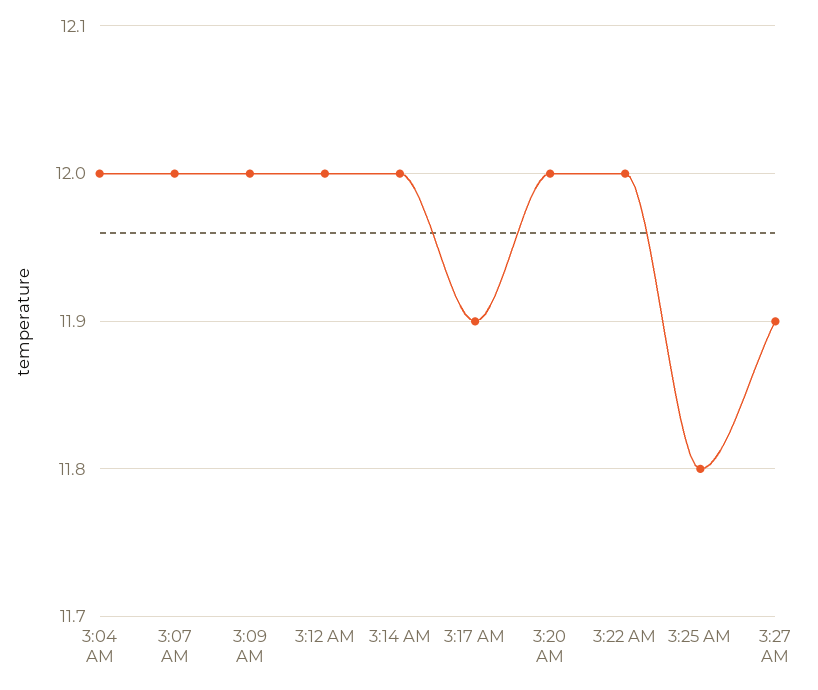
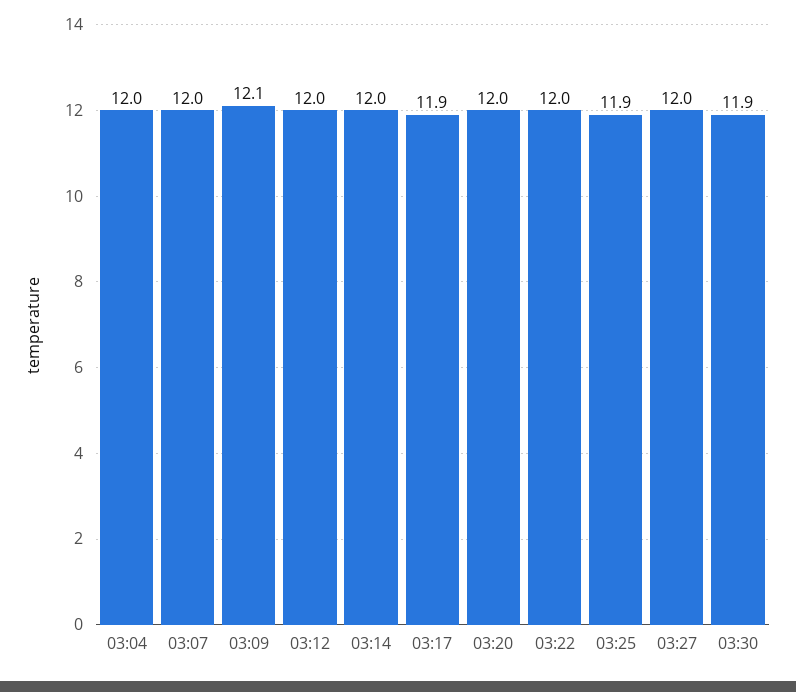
3:09 AM: 12 -> 12.1
3:25 AM: 11.8 -> 11.9
3:27 AM: 11.9 -> 12
03:30: none -> 11.9

